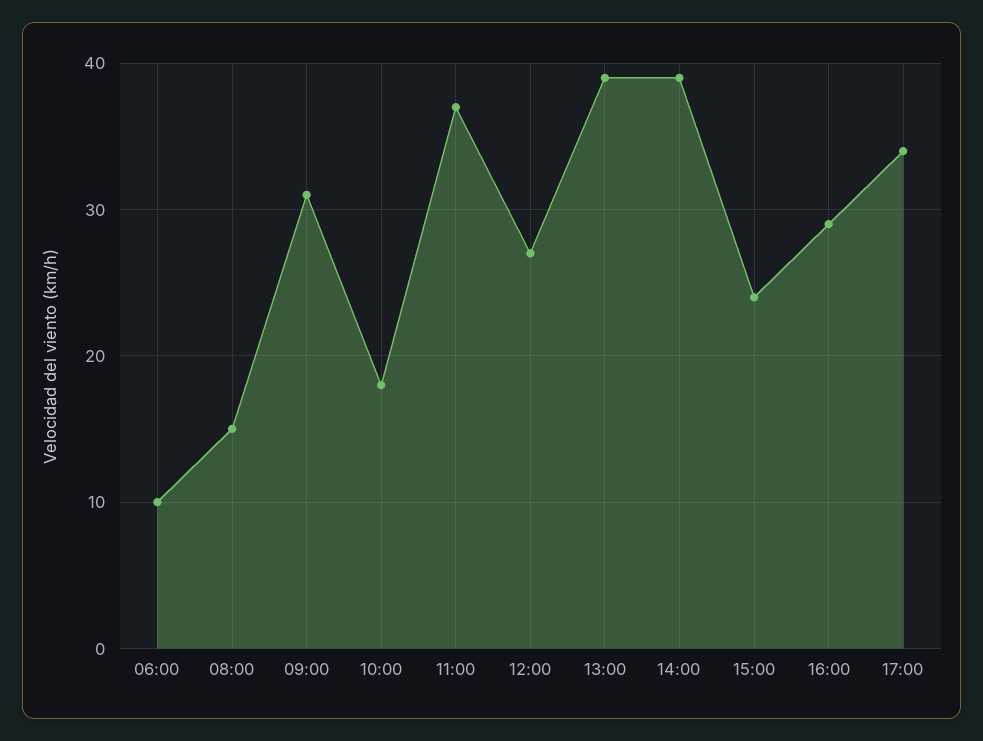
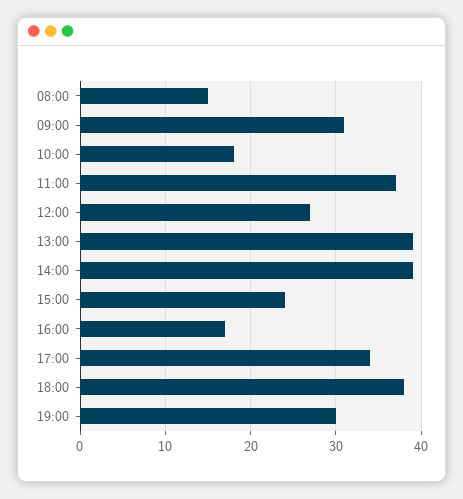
06:00: 10 -> none
16:00: 29 -> 17
18:00: none -> 38
19:00: none -> 30

